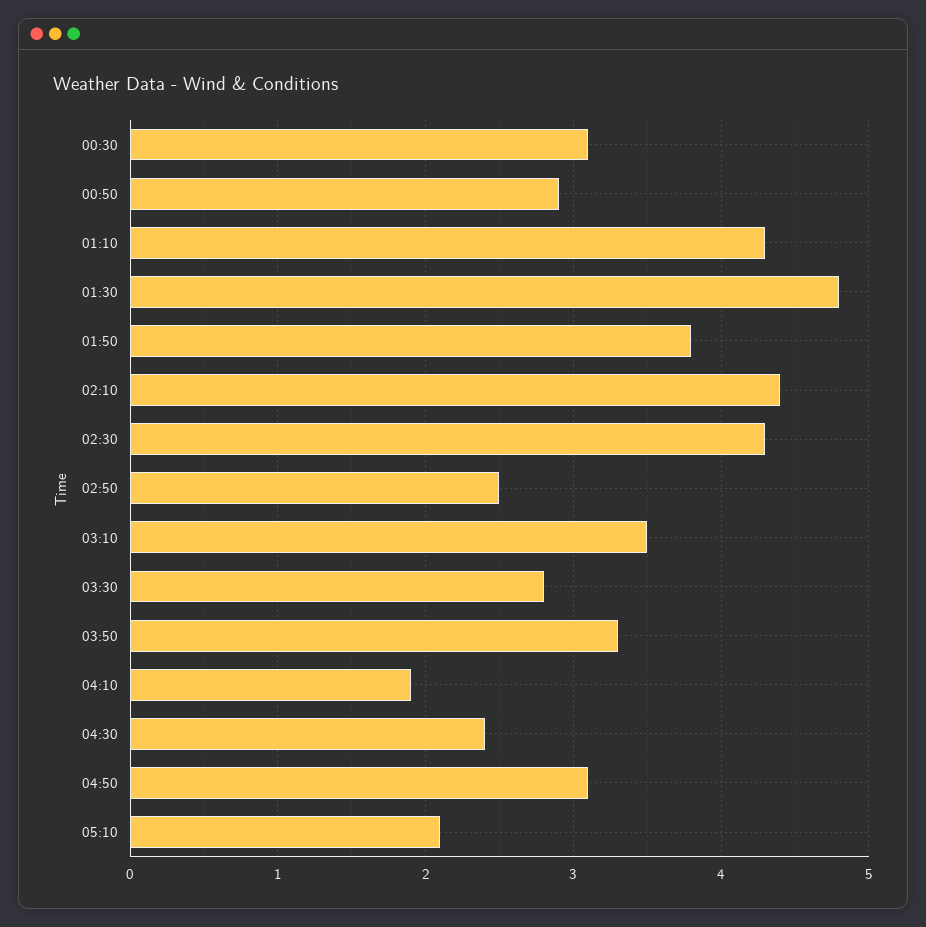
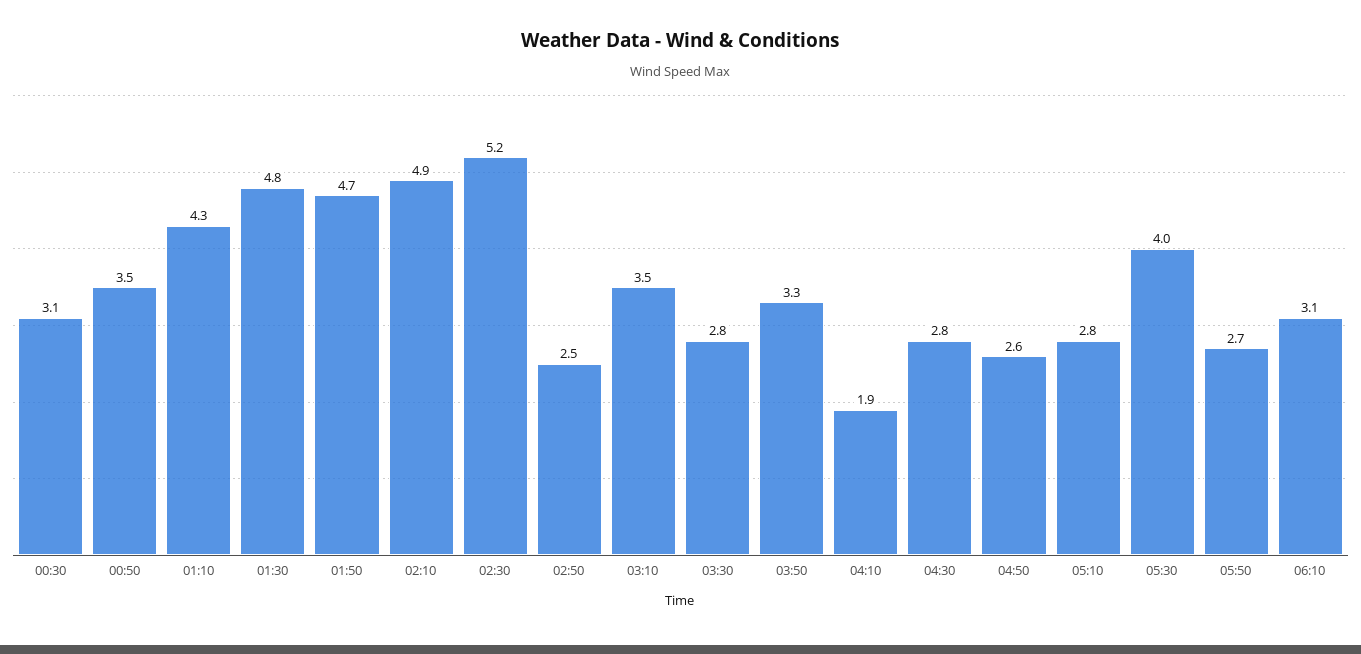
00:50: 2.9 -> 3.5
01:50: 3.8 -> 4.7
02:10: 4.4 -> 4.9
02:30: 4.3 -> 5.2
04:30: 2.4 -> 2.8
04:50: 3.1 -> 2.6
05:10: 2.1 -> 2.8
05:30: none -> 4
05:50: none -> 2.7
06:10: none -> 3.1

